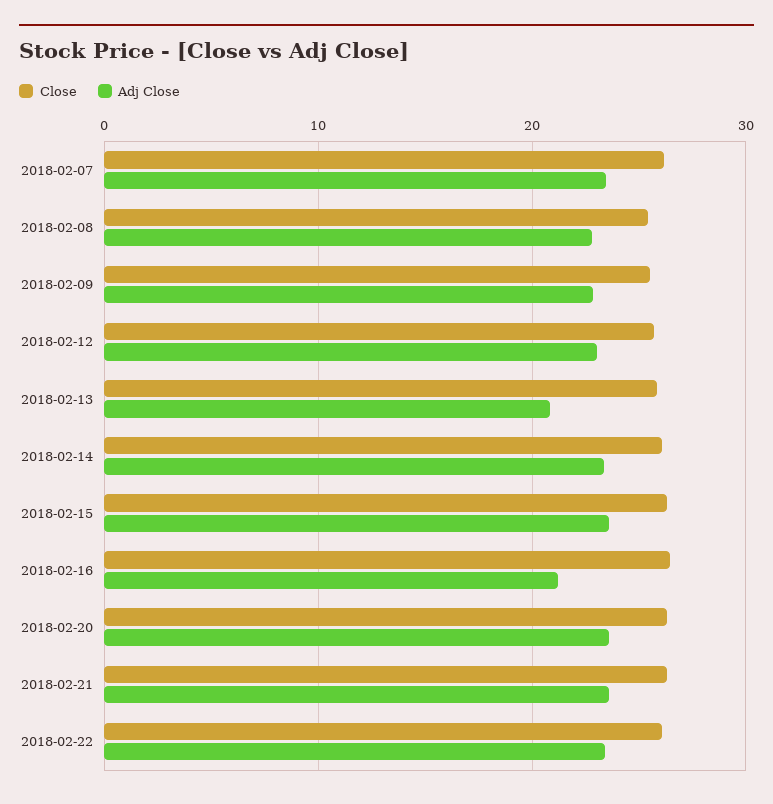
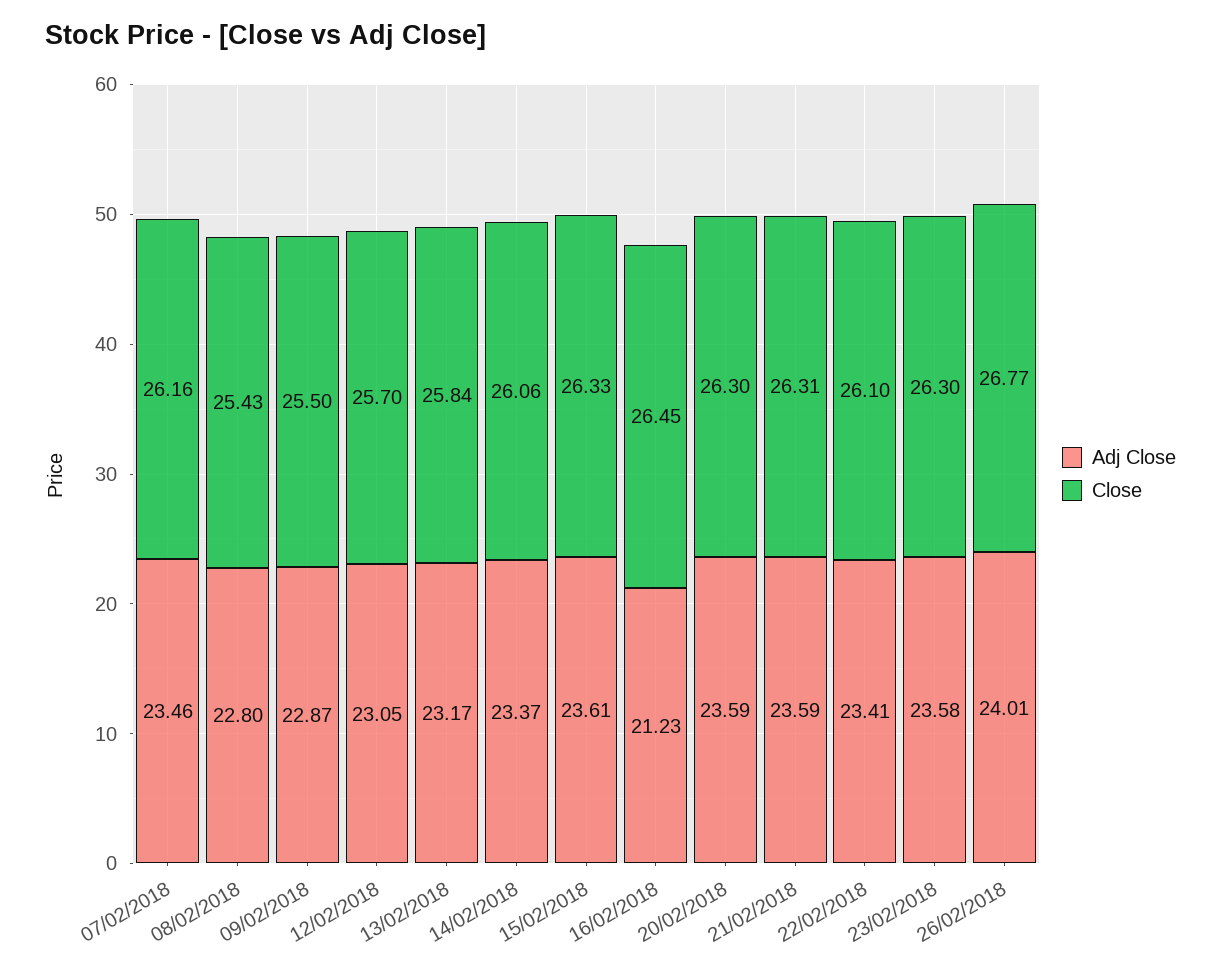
Adj Close, 2018-02-13: 21 -> 23.17
Adj Close, 23/02/2018: none -> 23.58
Close, 23/02/2018: none -> 26.3
Adj Close, 26/02/2018: none -> 24.01
Close, 26/02/2018: none -> 26.77

